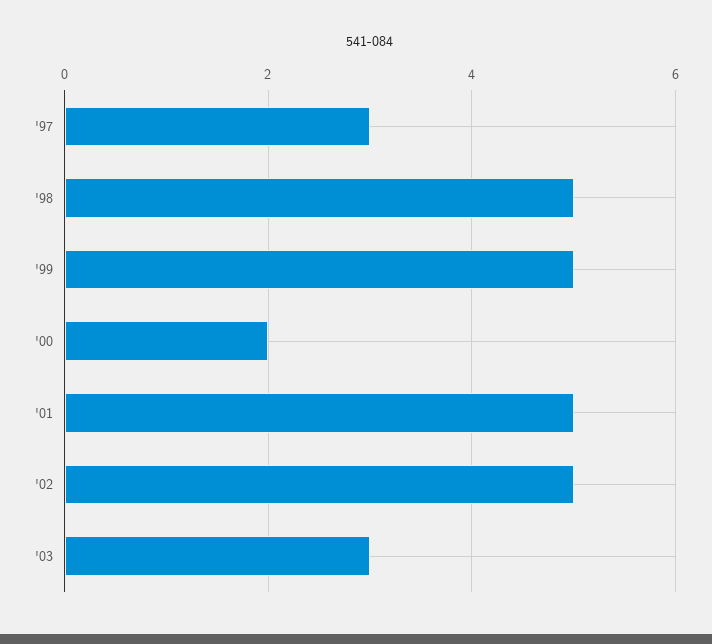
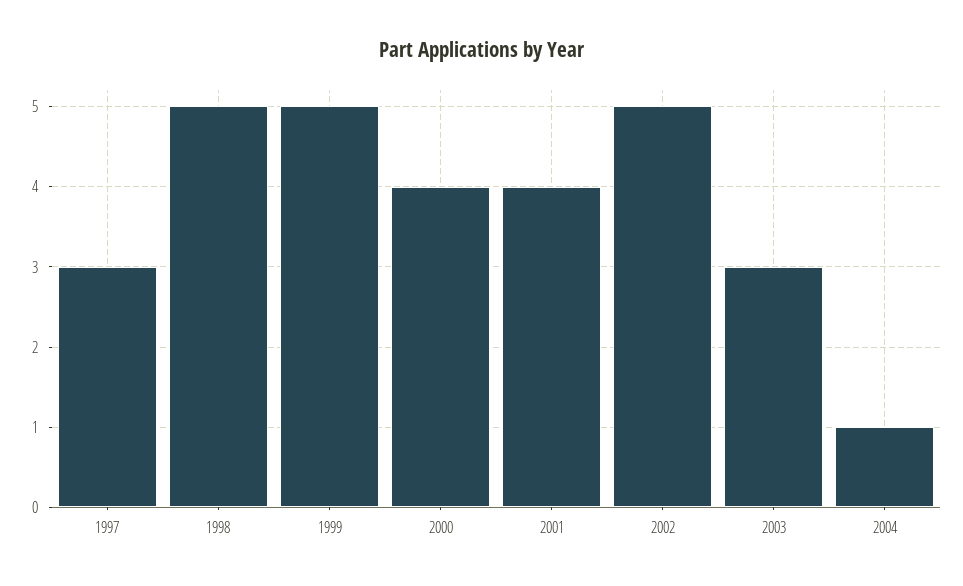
'00: 2 -> 4
'01: 5 -> 4
2004: none -> 1

